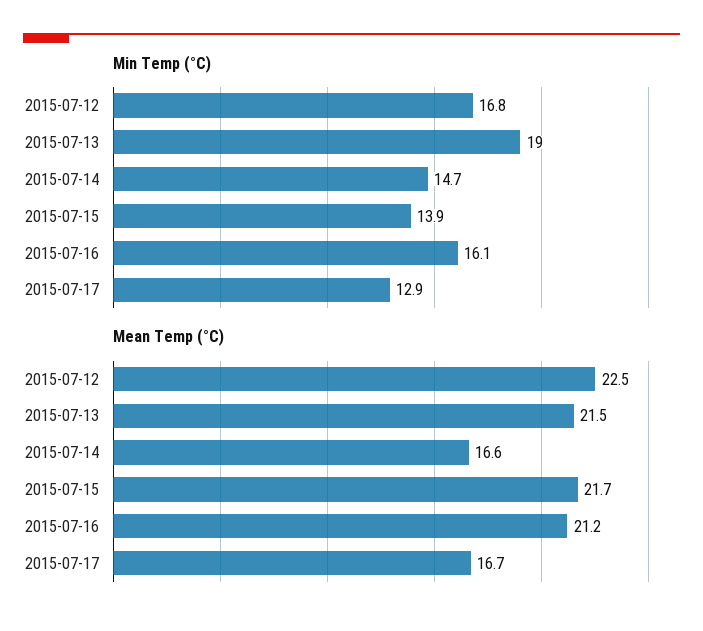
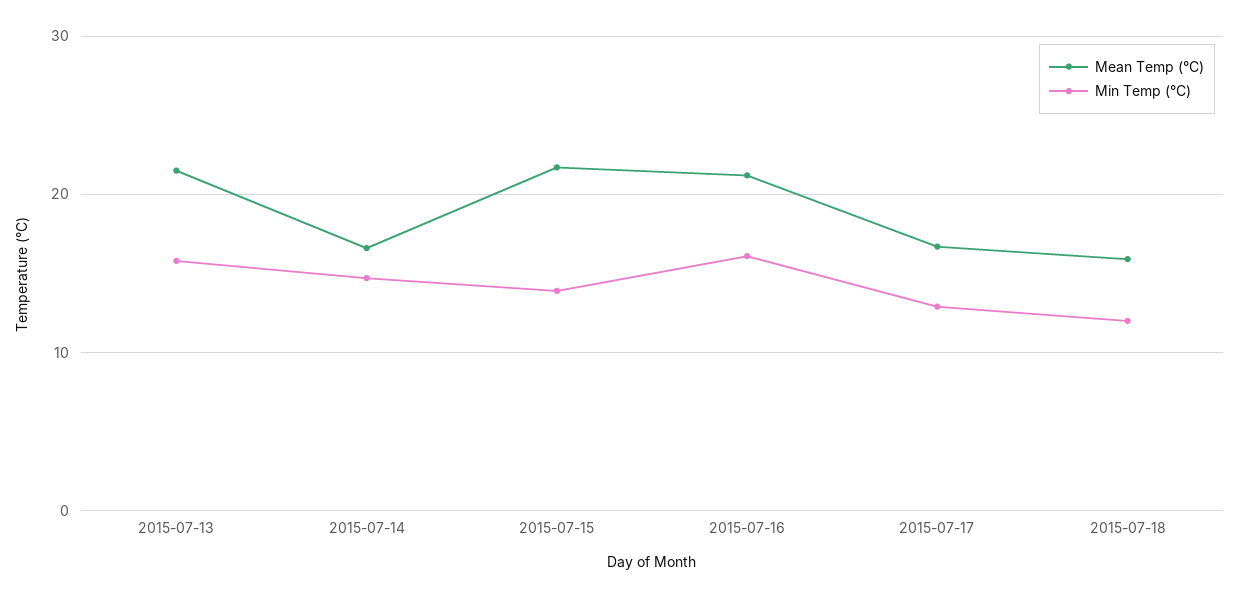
Min Temp (°C), 2015-07-12: 16.8 -> none
Min Temp (°C), 2015-07-13: 19 -> 16
Mean Temp (°C), 2015-07-12: 22.5 -> none
Mean Temp (°C), 2015-07-18: none -> 16
Min Temp (°C), 2015-07-18: none -> 12

